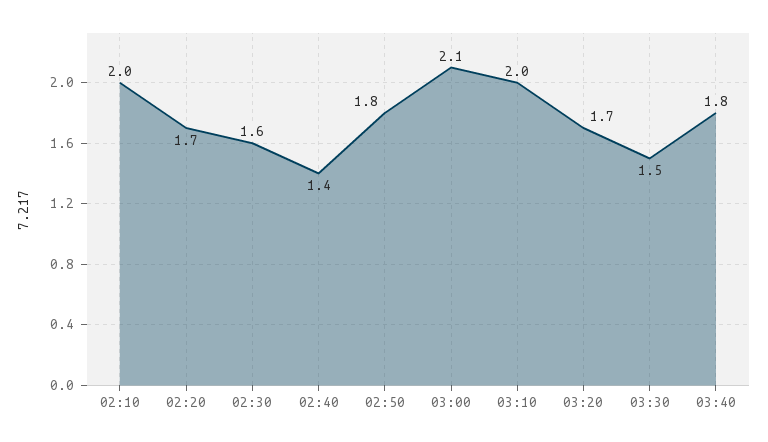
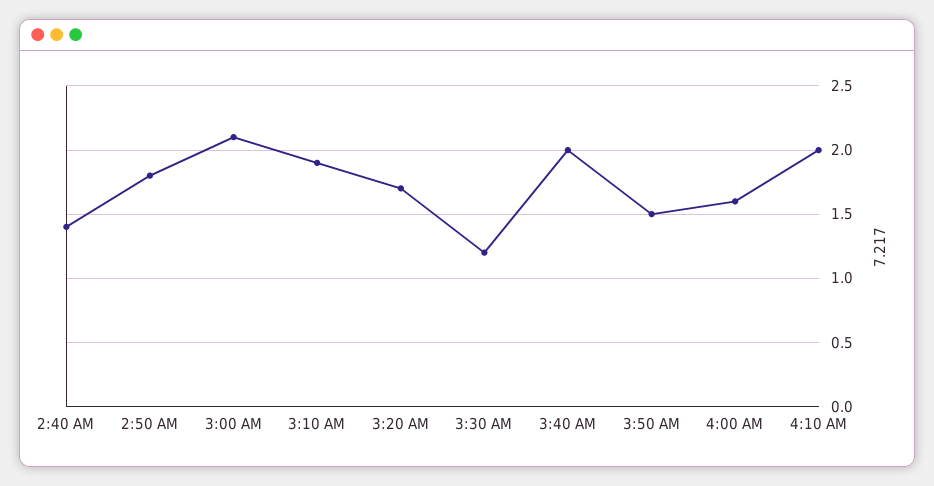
02:10: 2 -> none
02:20: 1.7 -> none
02:30: 1.6 -> none
03:10: 2 -> 1.9
03:30: 1.5 -> 1.2
03:40: 1.8 -> 2
3:50 AM: none -> 1.5
4:00 AM: none -> 1.6
4:10 AM: none -> 2

